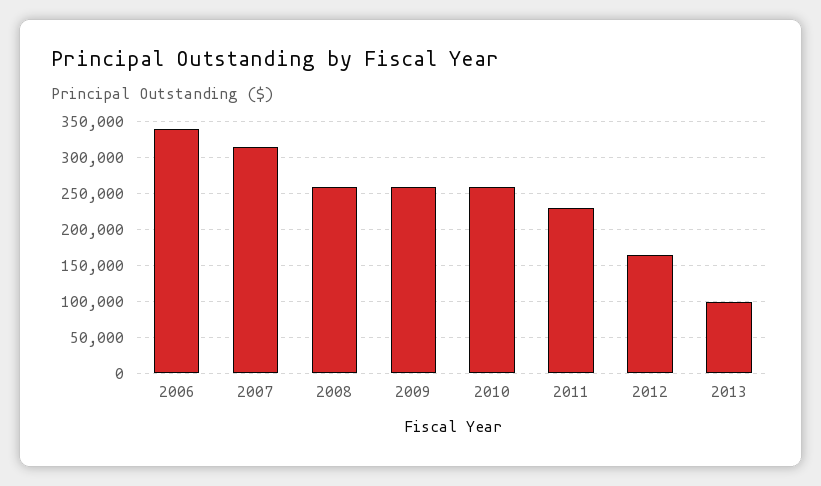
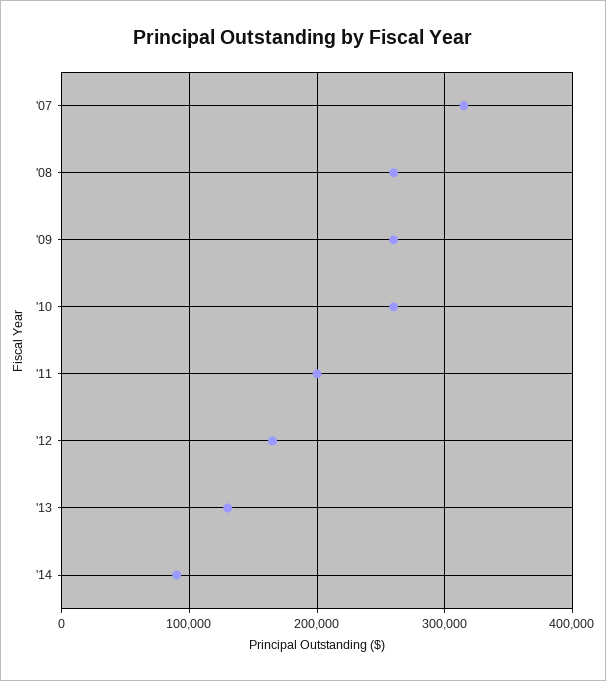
2006: 340000 -> none
2011: 230000 -> 200000
2013: 100000 -> 130000
'14: none -> 90000

